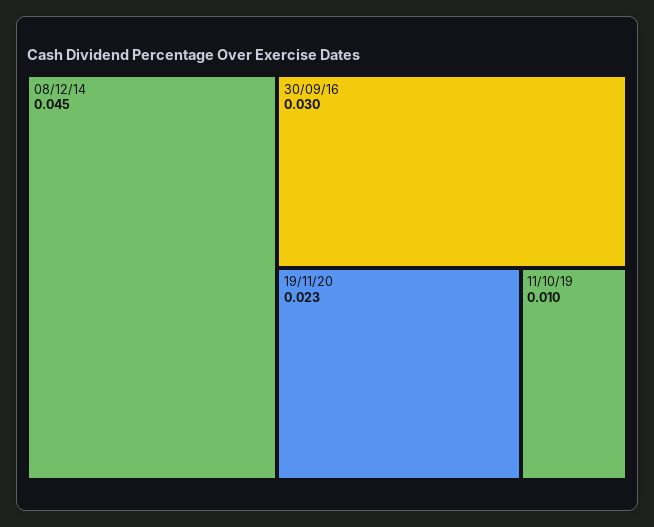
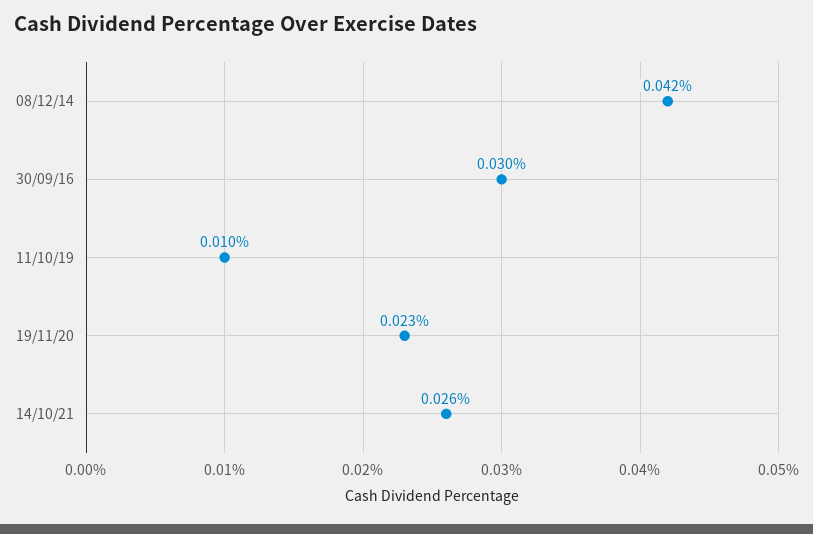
08/12/14: 0.045 -> 0.042
14/10/21: none -> 0.026

